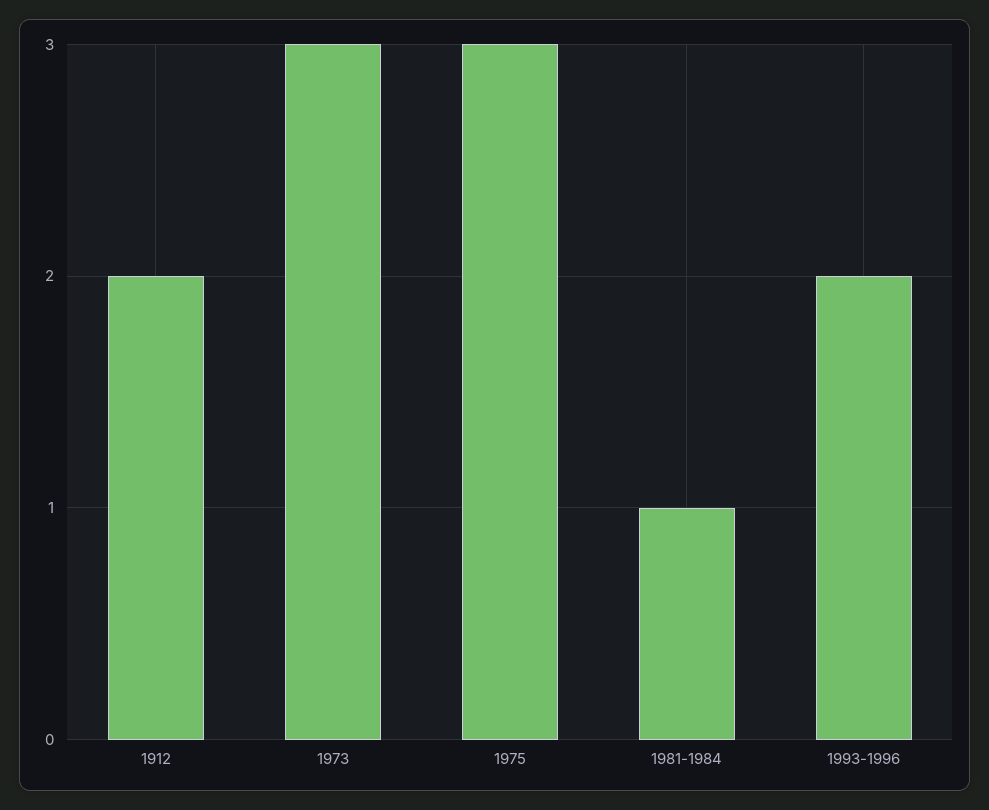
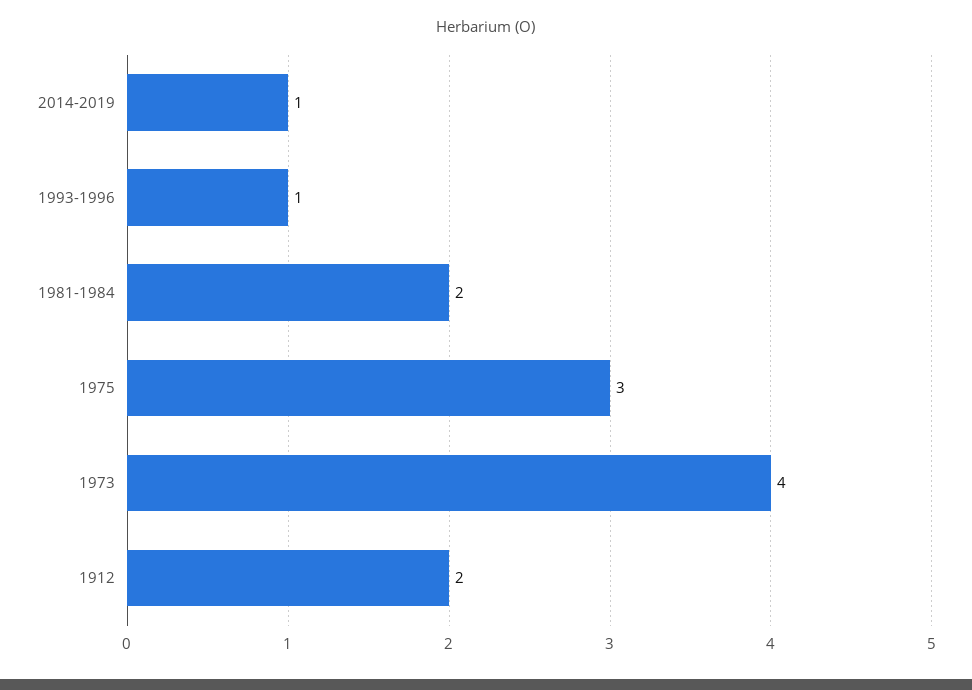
1973: 3 -> 4
1981-1984: 1 -> 2
1993-1996: 2 -> 1
2014-2019: none -> 1

